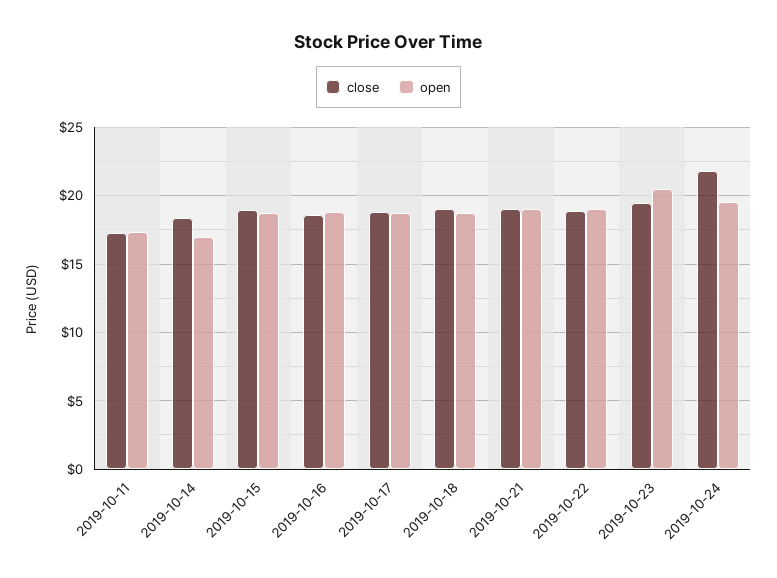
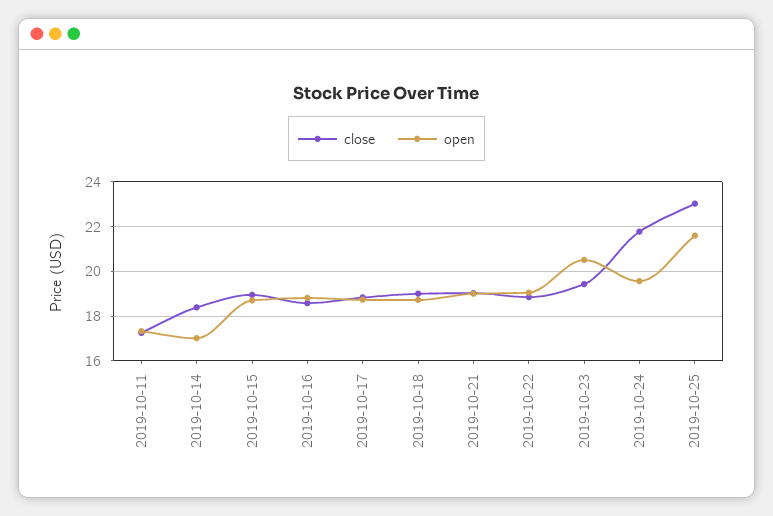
close, 2019-10-25: none -> 23
open, 2019-10-25: none -> 21.5

